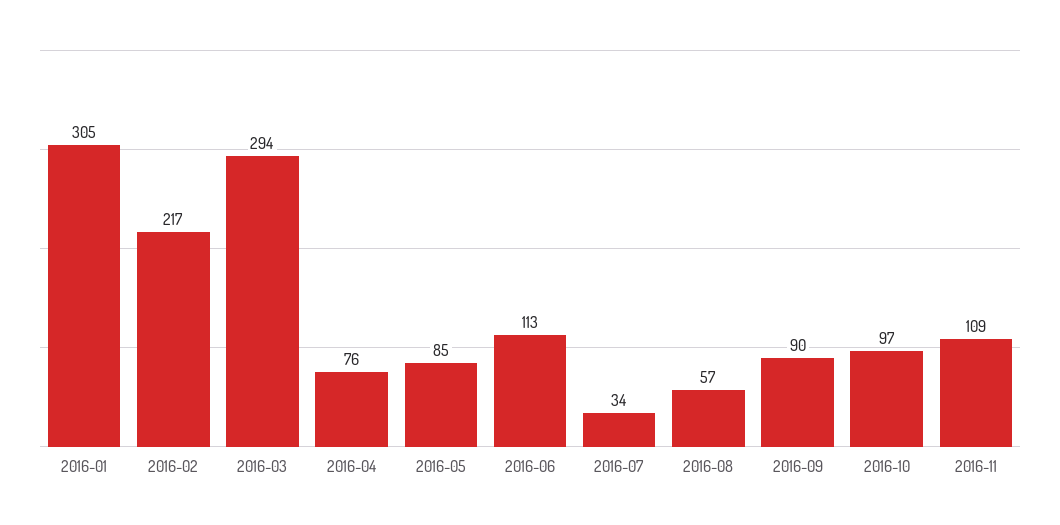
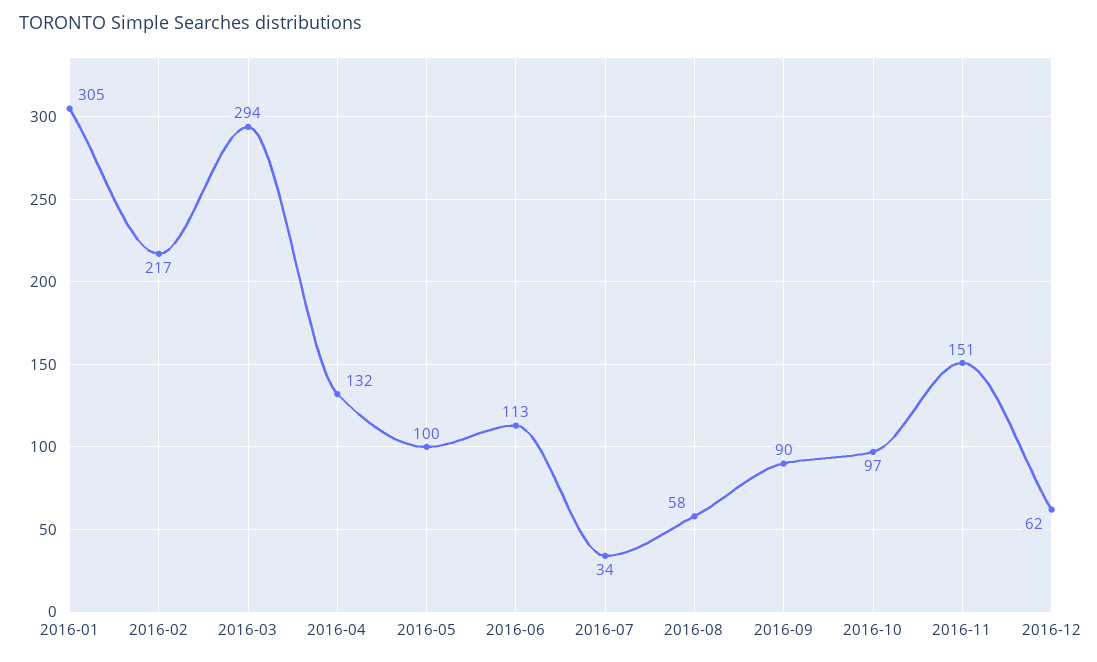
2016-04: 76 -> 132
2016-05: 85 -> 100
2016-08: 57 -> 58
2016-11: 109 -> 151
2016-12: none -> 62

